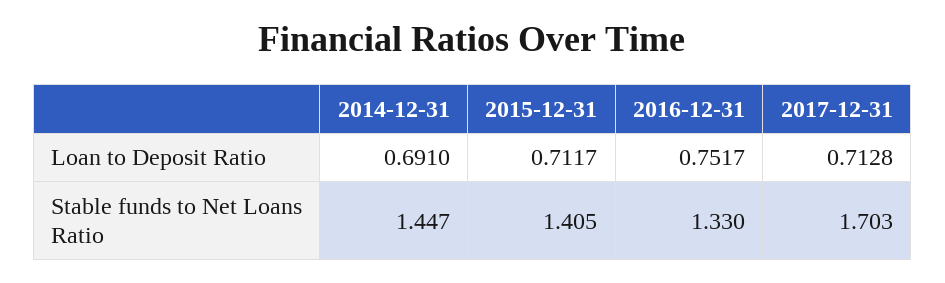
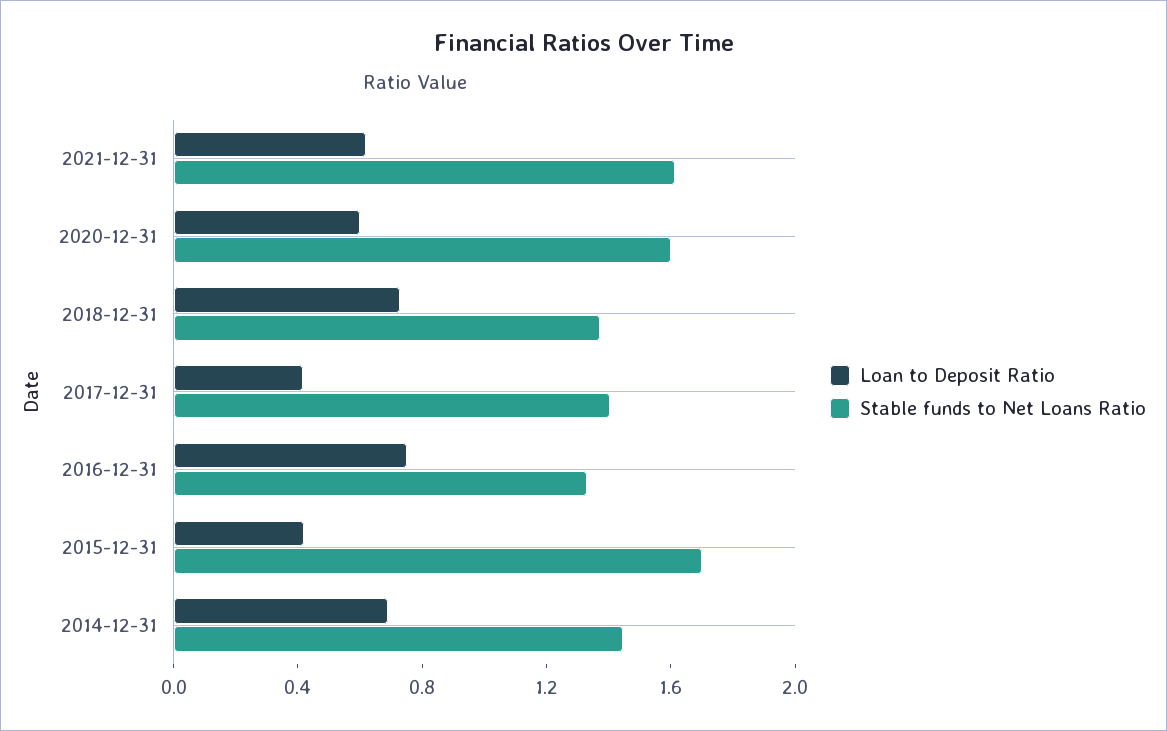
Loan to Deposit Ratio, 2015-12-31: 0.7117 -> 0.4
Loan to Deposit Ratio, 2017-12-31: 0.7128 -> 0.4
Stable funds to Net Loans Ratio, 2015-12-31: 1.405 -> 1.7
Stable funds to Net Loans Ratio, 2017-12-31: 1.703 -> 1.4
Loan to Deposit Ratio, 2021-12-31: none -> 0.6
Stable funds to Net Loans Ratio, 2021-12-31: none -> 1.6
Loan to Deposit Ratio, 2020-12-31: none -> 0.6
Stable funds to Net Loans Ratio, 2020-12-31: none -> 1.6
Loan to Deposit Ratio, 2018-12-31: none -> 0.7
Stable funds to Net Loans Ratio, 2018-12-31: none -> 1.4

